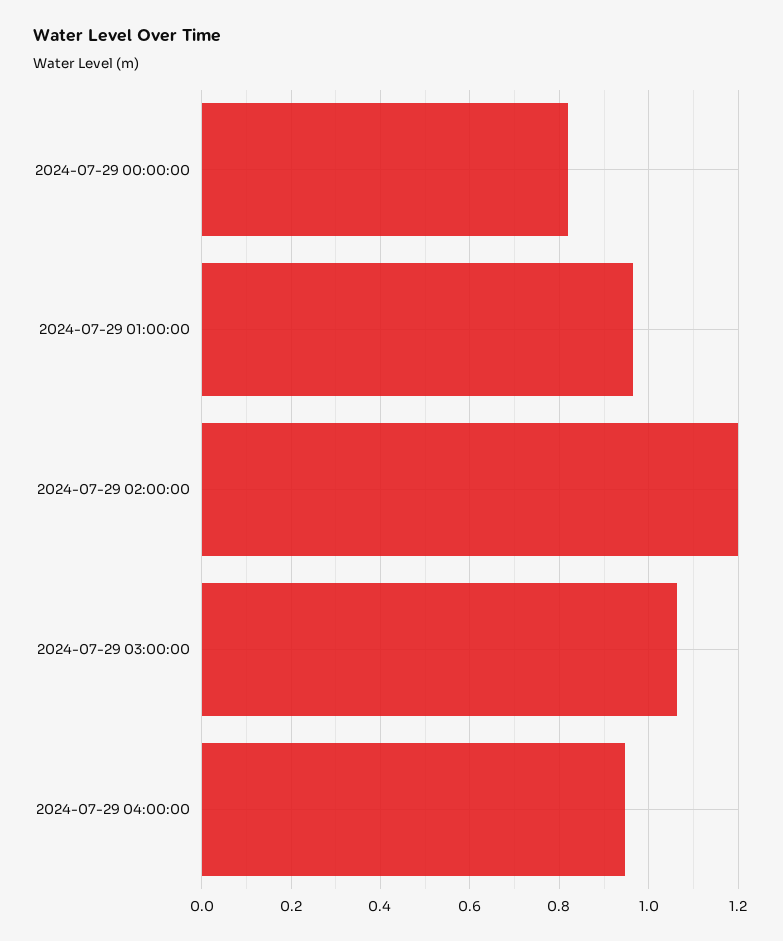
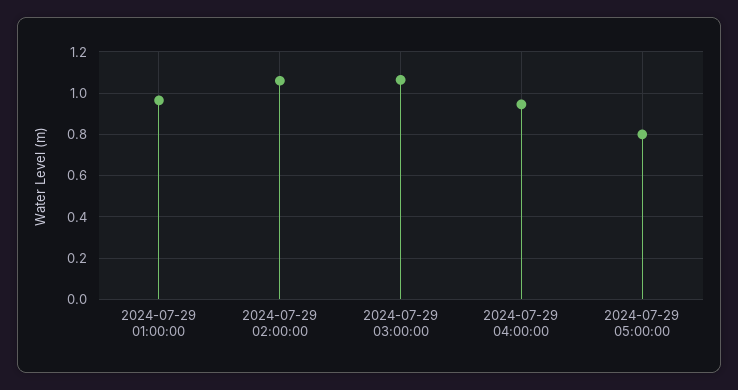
2024-07-29 00:00:00: 0.82 -> none
2024-07-29 02:00:00: 1.2 -> 1.05
2024-07-29 05:00:00: none -> 0.8

